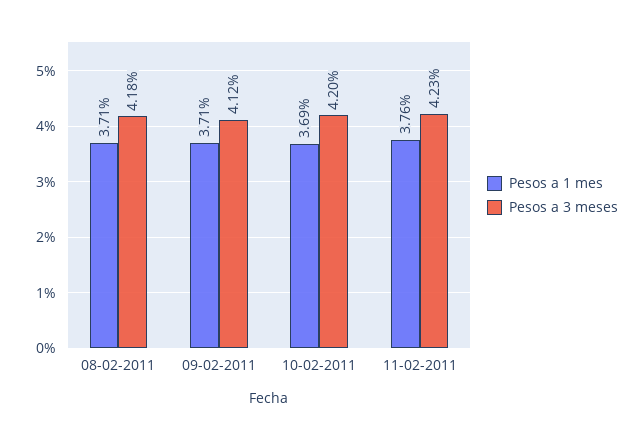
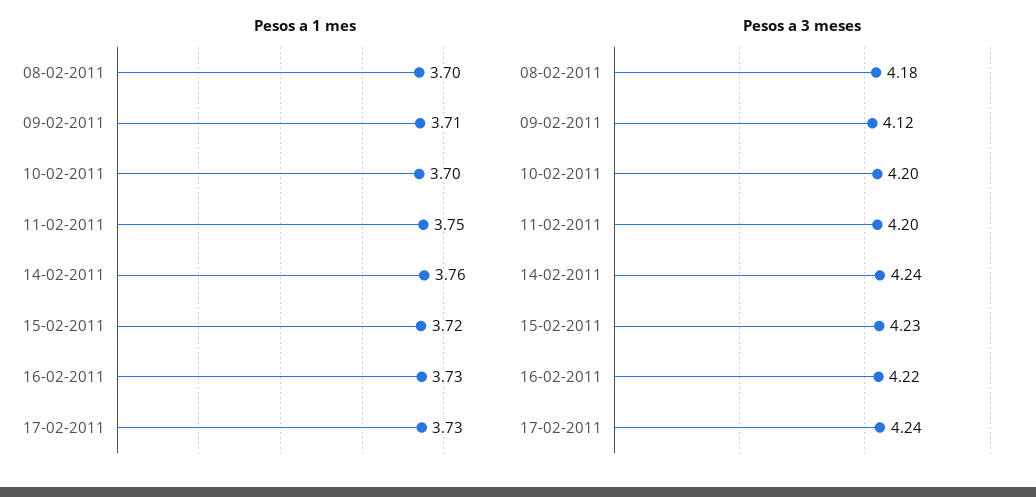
Pesos a 1 mes, 08-02-2011: 3.71 -> 3.7
Pesos a 1 mes, 10-02-2011: 3.69 -> 3.7
Pesos a 1 mes, 11-02-2011: 3.76 -> 3.75
Pesos a 3 meses, 11-02-2011: 4.23 -> 4.2
Pesos a 1 mes, 14-02-2011: none -> 3.76
Pesos a 1 mes, 15-02-2011: none -> 3.72
Pesos a 1 mes, 16-02-2011: none -> 3.73
Pesos a 1 mes, 17-02-2011: none -> 3.73
Pesos a 3 meses, 14-02-2011: none -> 4.24
Pesos a 3 meses, 15-02-2011: none -> 4.23
Pesos a 3 meses, 16-02-2011: none -> 4.22
Pesos a 3 meses, 17-02-2011: none -> 4.24

